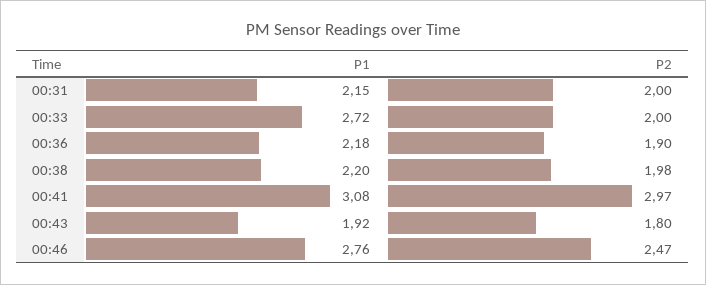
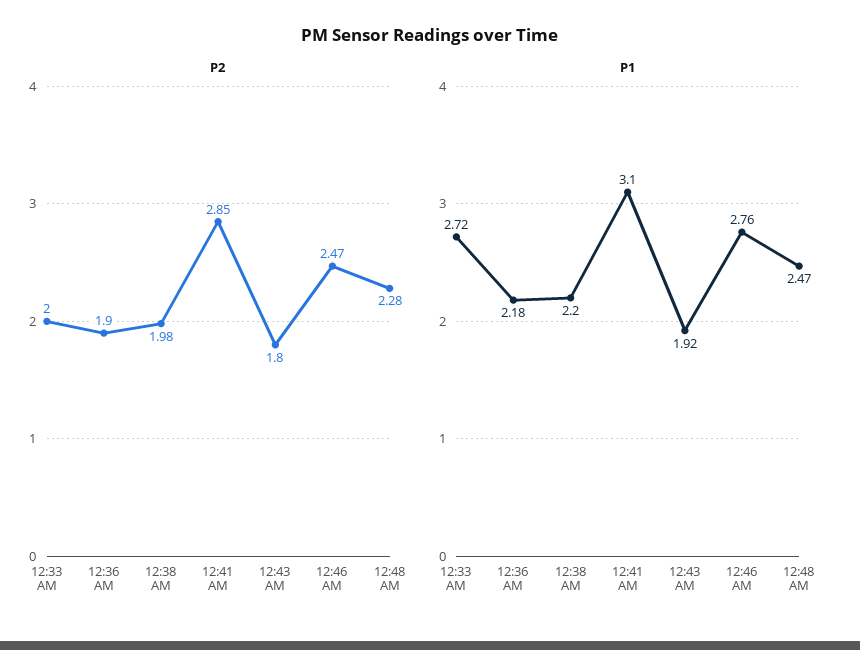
P1, 00:31: 2.15 -> none
P2, 00:31: 2 -> none
P1, 00:41: 3.08 -> 3.1
P2, 00:41: 2.97 -> 2.85
P2, 12:48 AM: none -> 2.28
P1, 12:48 AM: none -> 2.47

